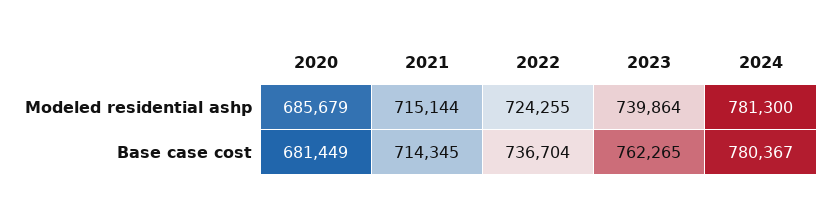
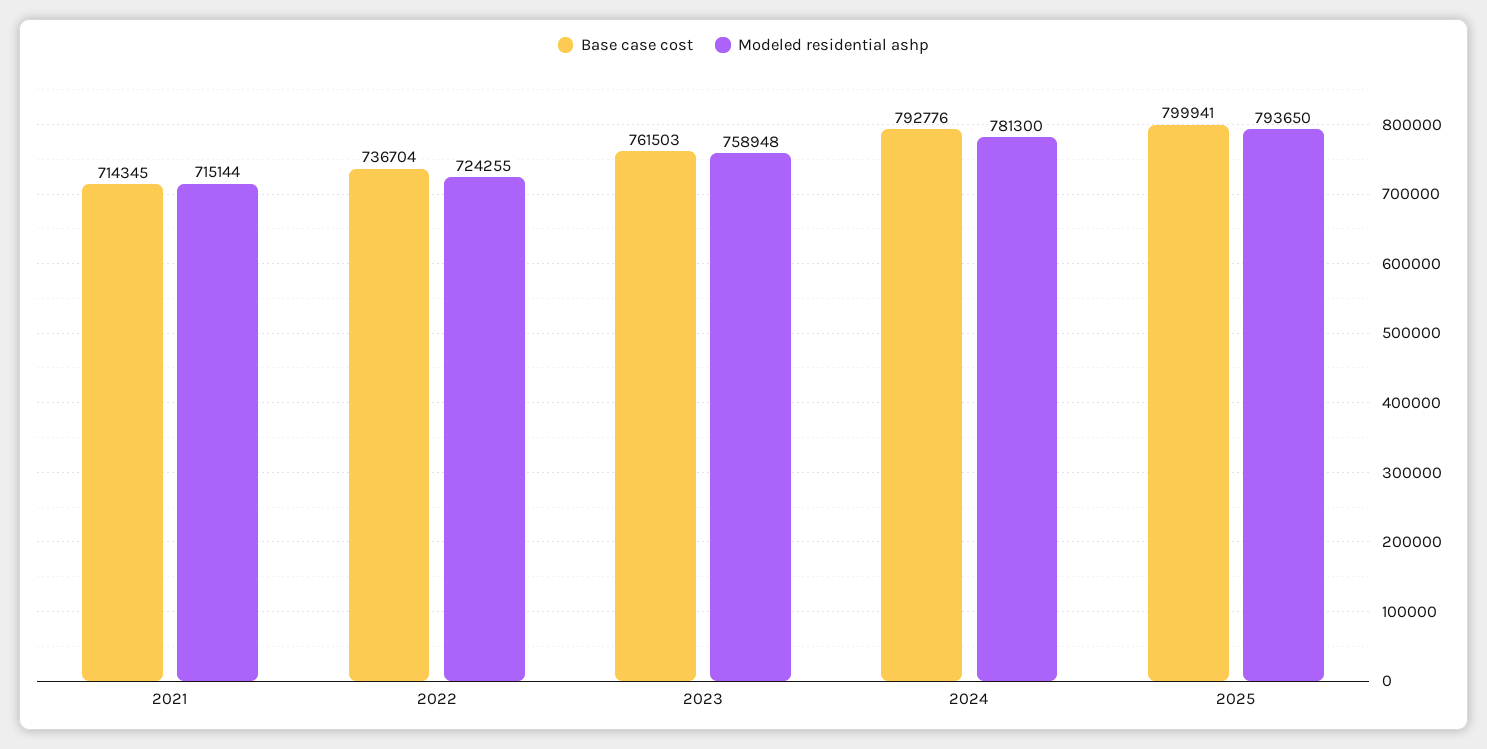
Modeled residential ashp, 2020: 685679 -> none
Modeled residential ashp, 2023: 739864 -> 758948
Base case cost, 2020: 681449 -> none
Base case cost, 2023: 762265 -> 761503
Base case cost, 2024: 780367 -> 792776
Base case cost, 2025: none -> 799941
Modeled residential ashp, 2025: none -> 793650

